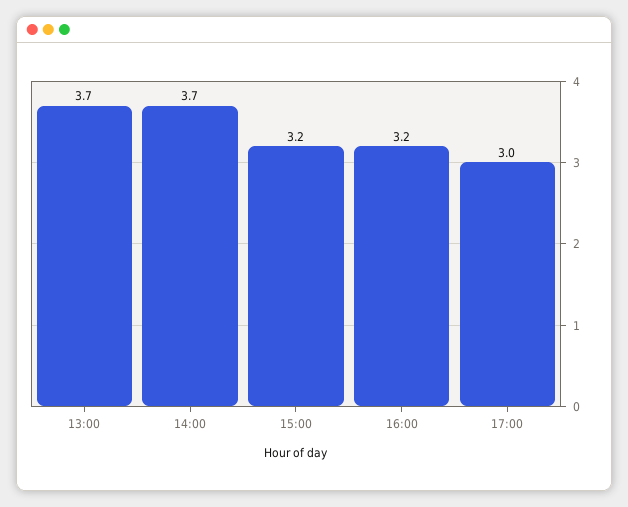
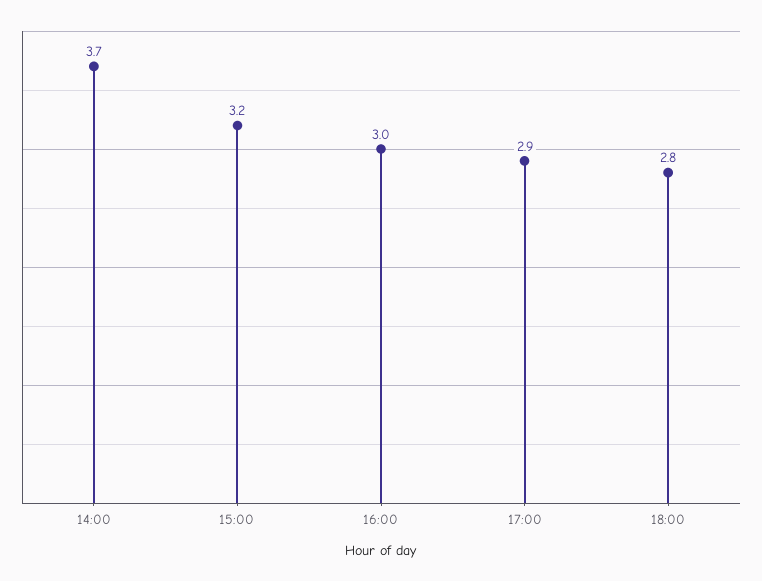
13:00: 3.7 -> none
16:00: 3.2 -> 3
17:00: 3 -> 2.9
18:00: none -> 2.8

